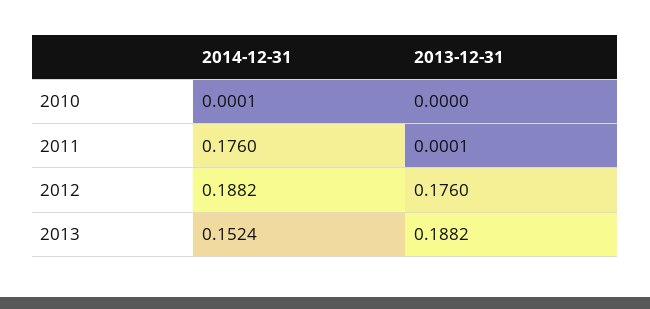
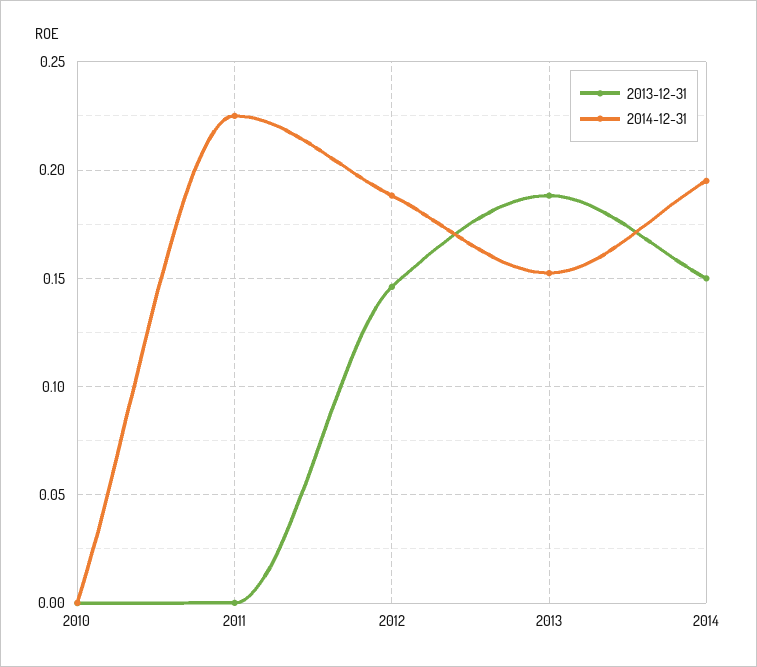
2014-12-31, 2011: 0.176 -> 0.225
2013-12-31, 2012: 0.176 -> 0.145
2013-12-31, 2014: none -> 0.15
2014-12-31, 2014: none -> 0.195

